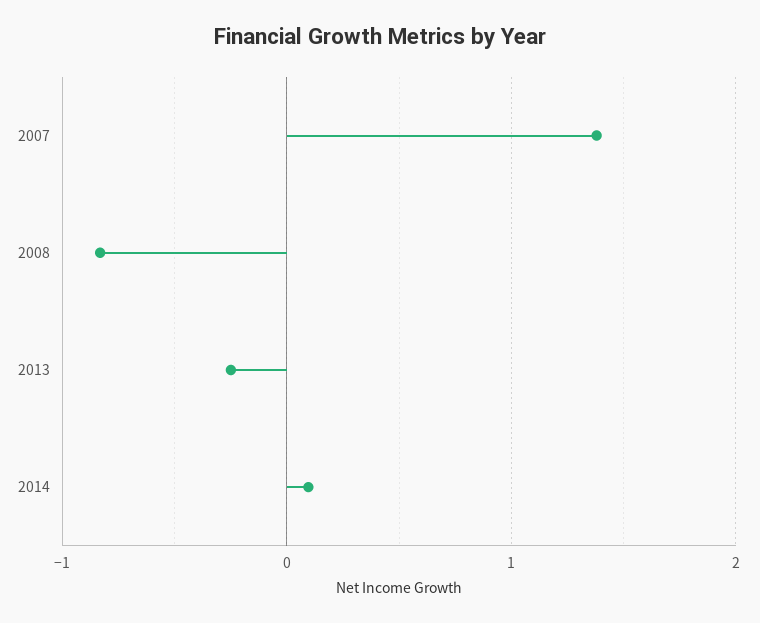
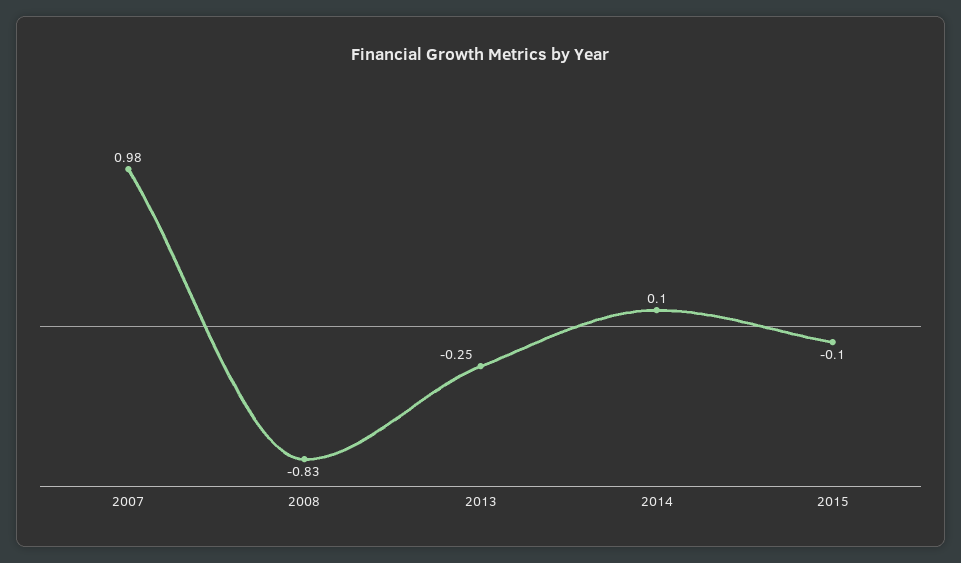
2007: 1.4 -> 0.98
2015: none -> -0.1

